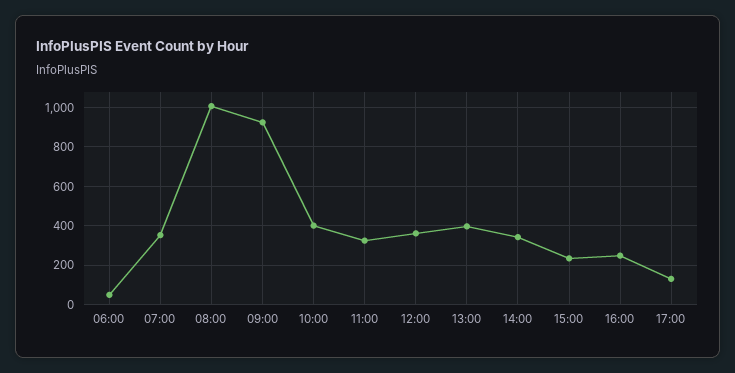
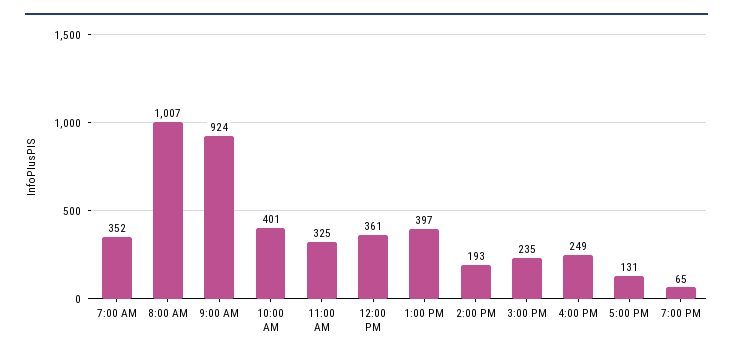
06:00: 50 -> none
14:00: 350 -> 193
7:00 PM: none -> 65

